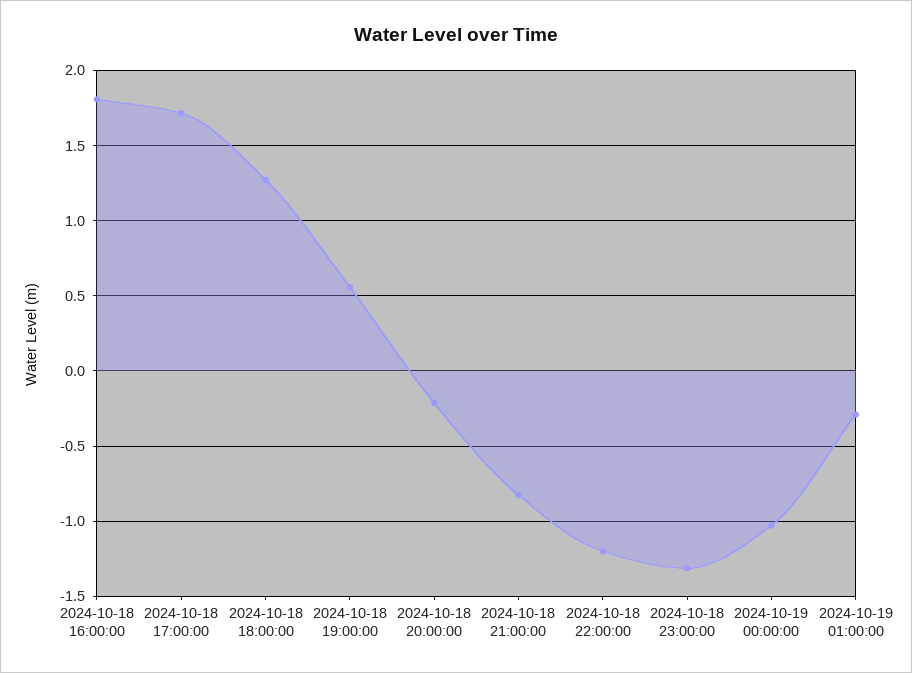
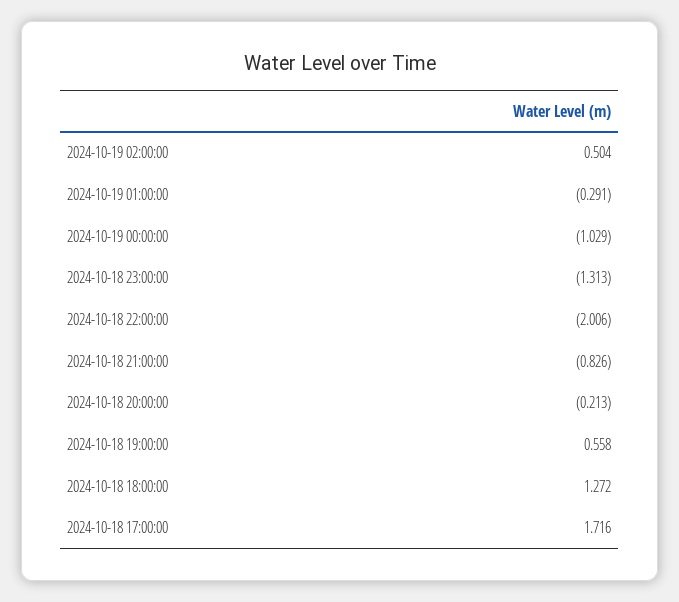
2024-10-18 16:00:00: 1.8 -> none
2024-10-18 22:00:00: -1.2 -> -2.006
2024-10-19 02:00:00: none -> 0.504

